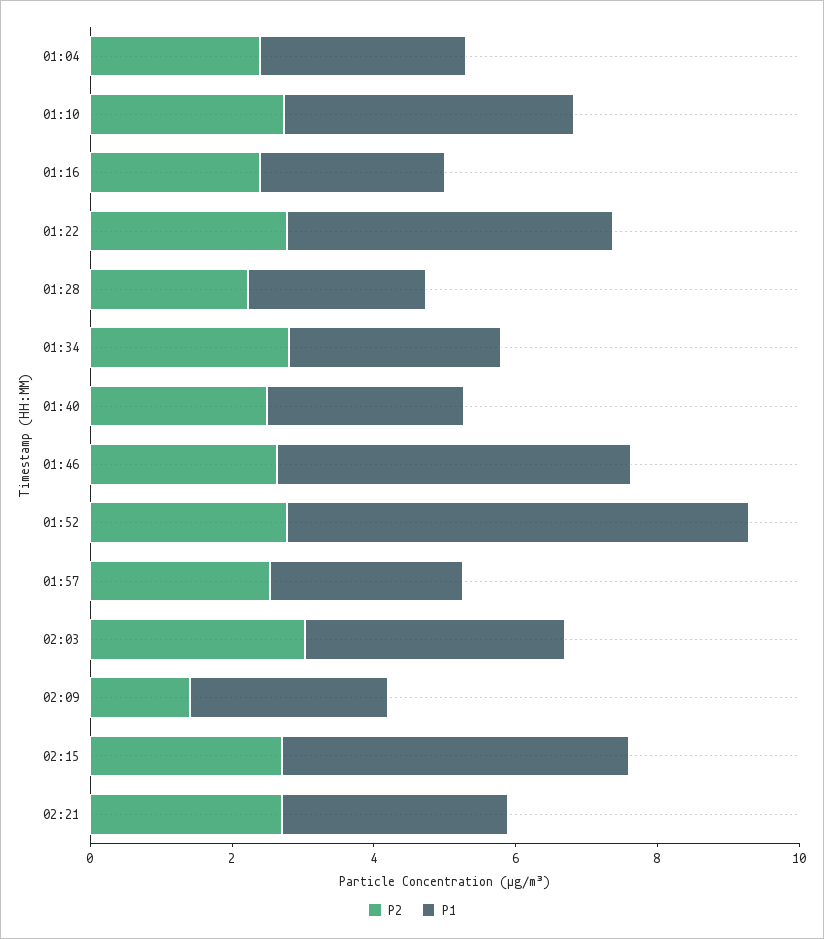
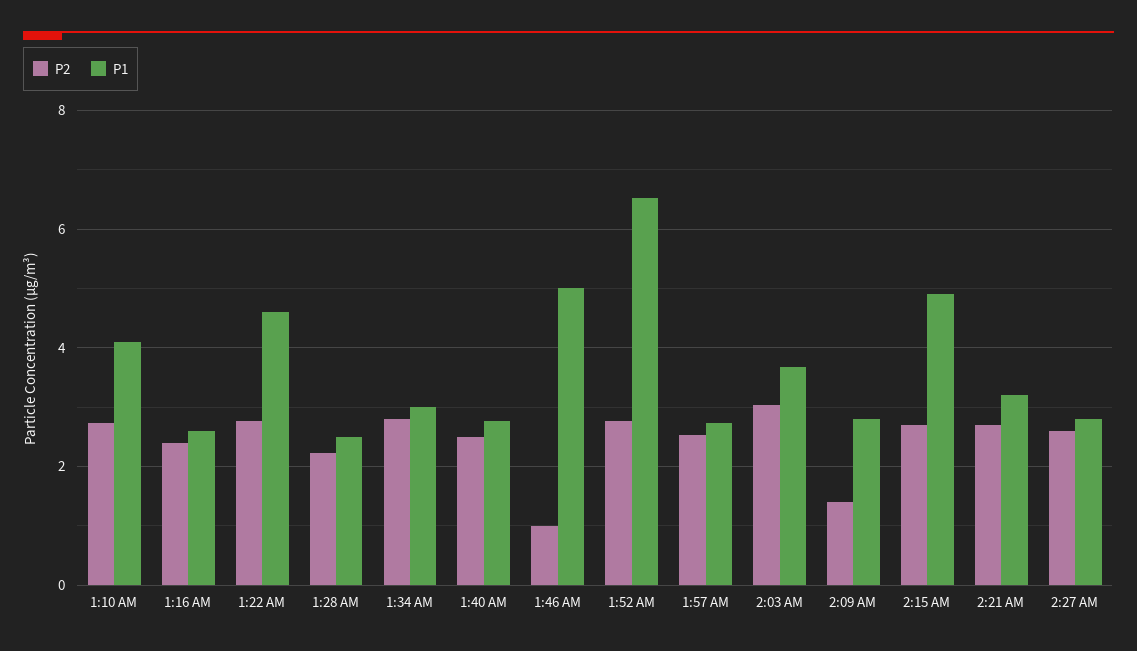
P2, 01:04: 2.5 -> none
P1, 01:04: 3 -> none
P2, 01:46: 2.5 -> 1
P2, 2:27 AM: none -> 2.6
P1, 2:27 AM: none -> 2.8

